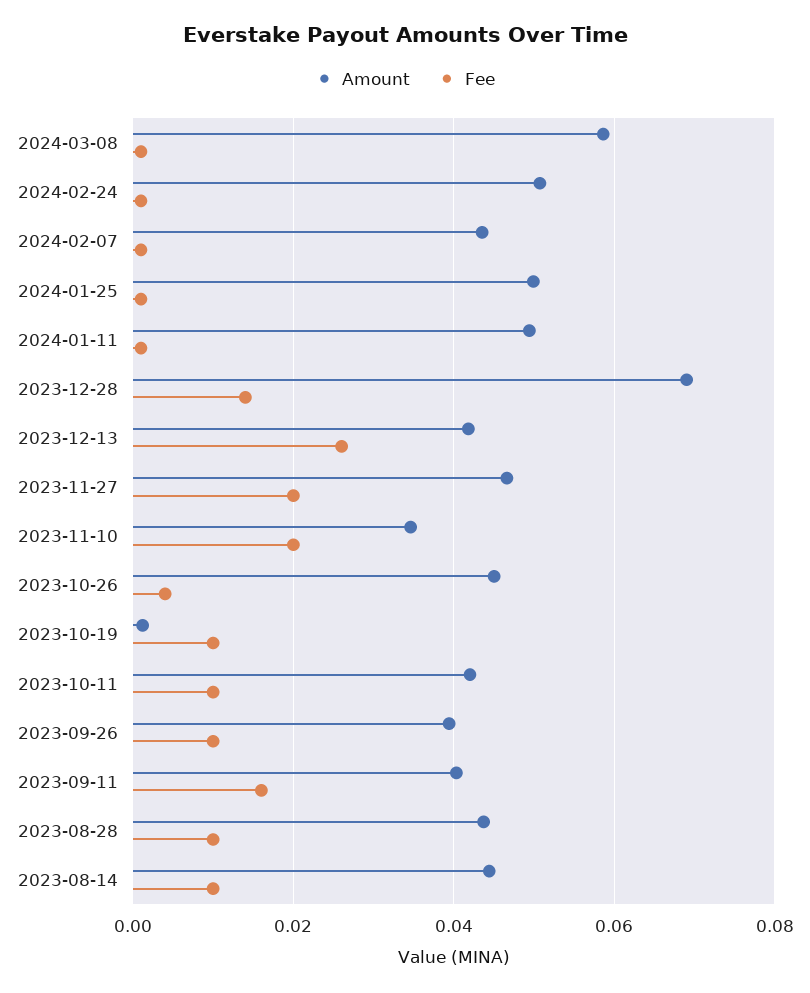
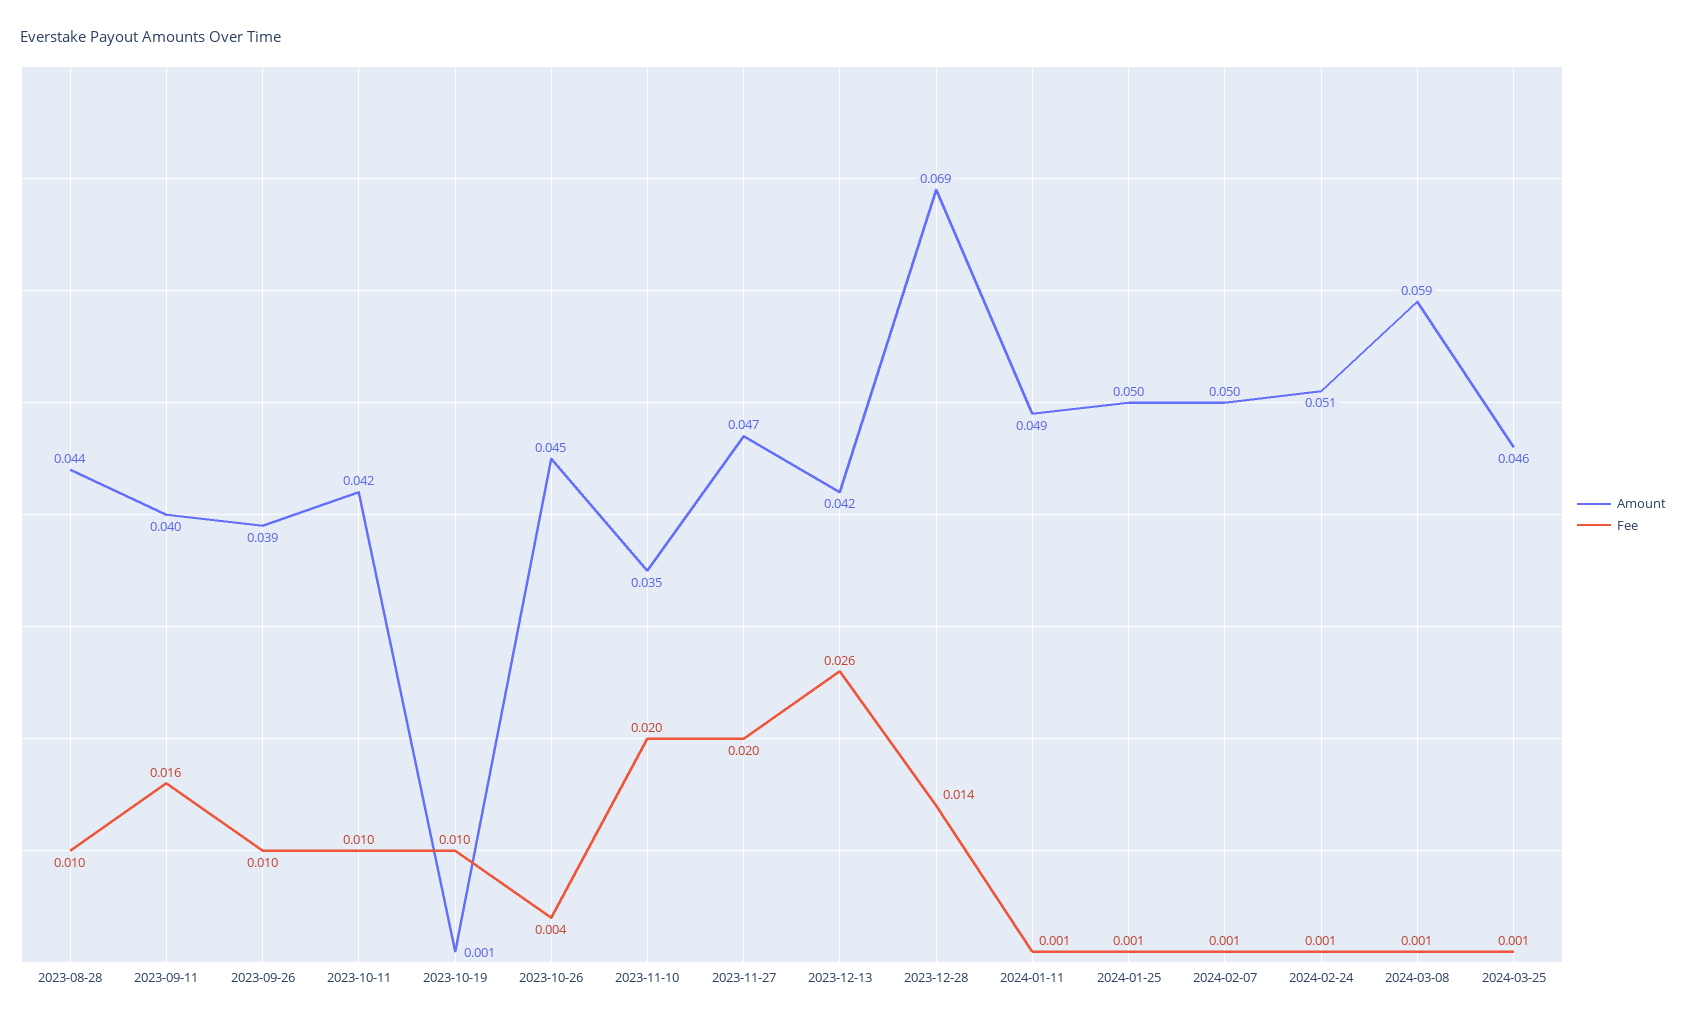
Amount, 2024-02-07: 0.044 -> 0.05
Amount, 2023-08-14: 0.044 -> none
Fee, 2023-08-14: 0.01 -> none
Amount, 2024-03-25: none -> 0.046
Fee, 2024-03-25: none -> 0.001

